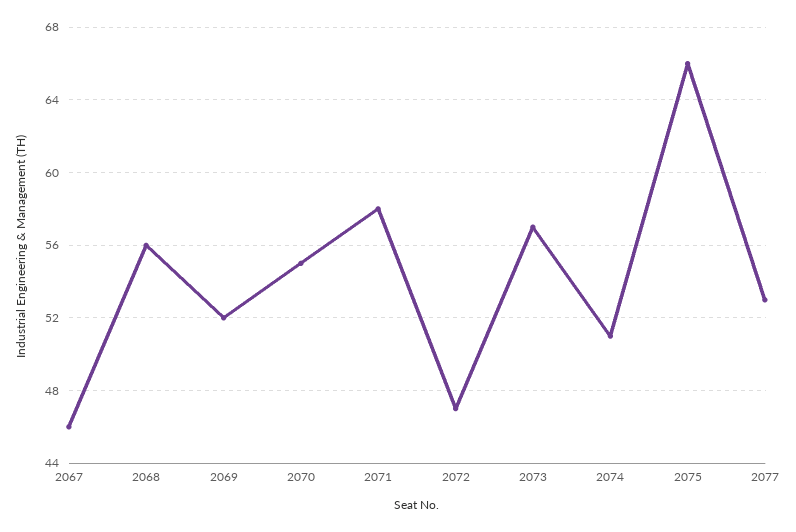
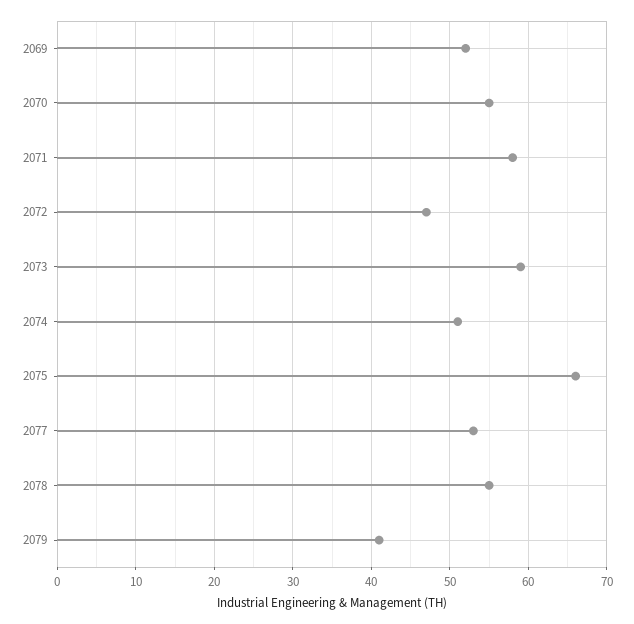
2067: 46 -> none
2068: 56 -> none
2073: 57 -> 59
2078: none -> 55
2079: none -> 41

